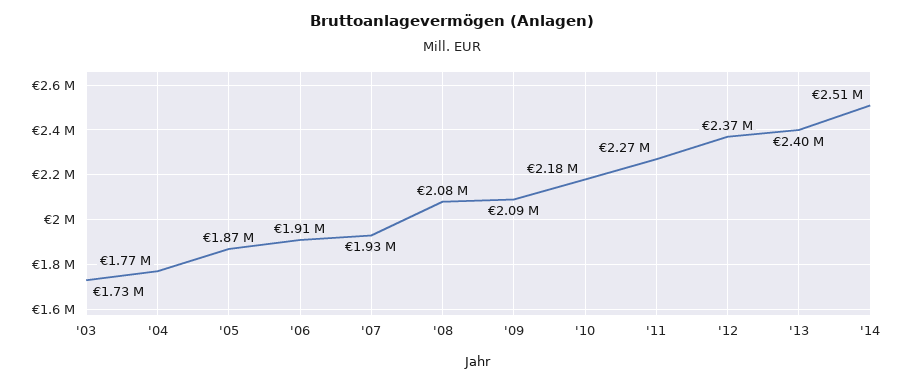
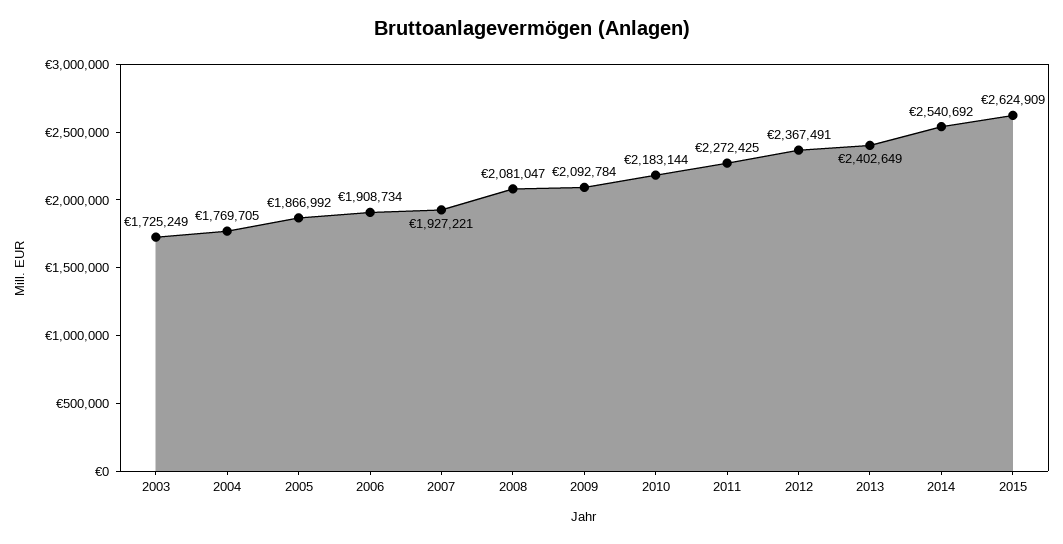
'14: 2510000 -> 2540692
2015: none -> 2624909

